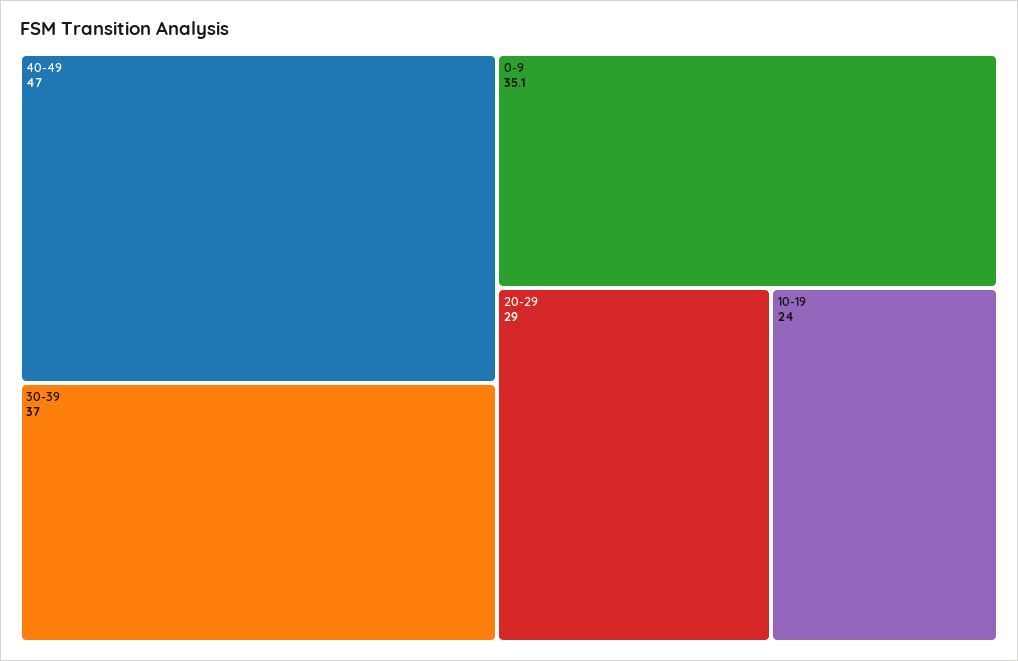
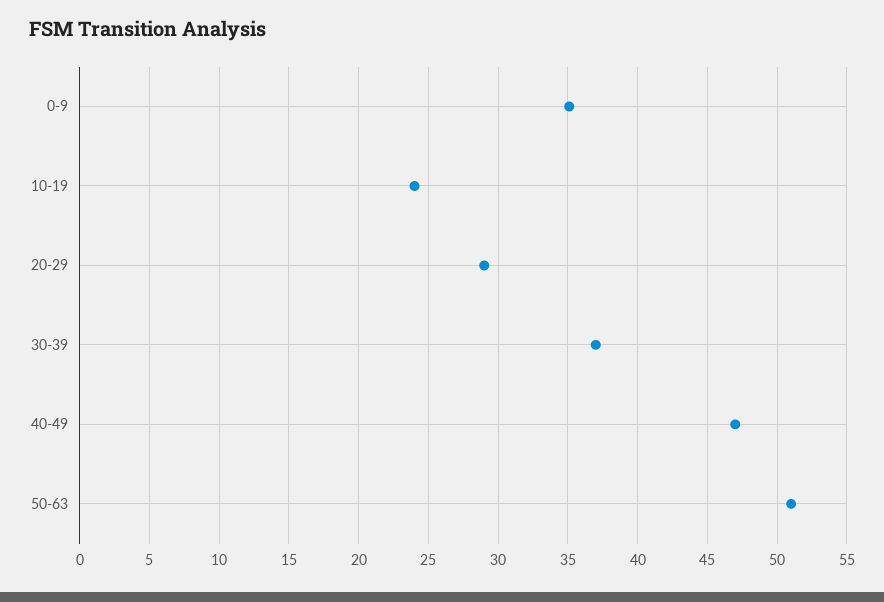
50-63: none -> 51

